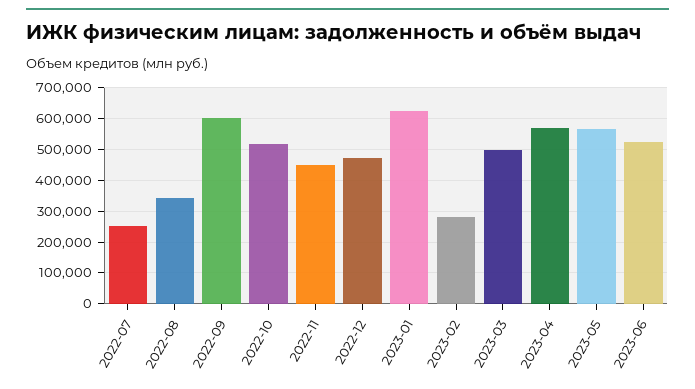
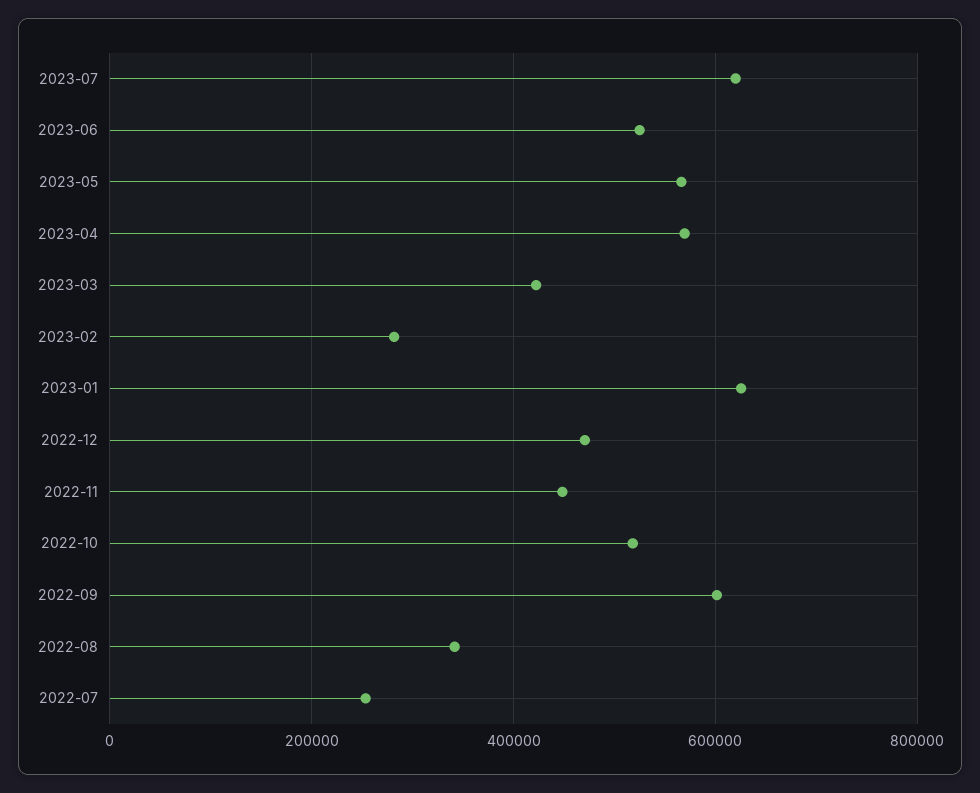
2023-03: 500000 -> 420000
2023-07: none -> 620000

